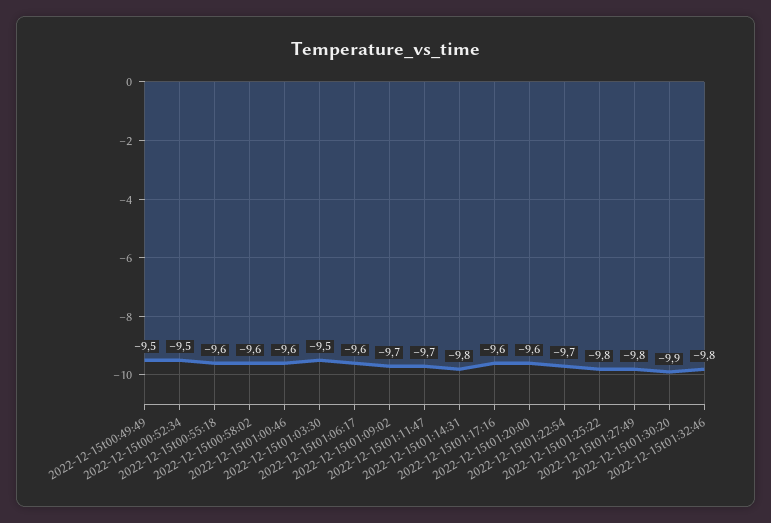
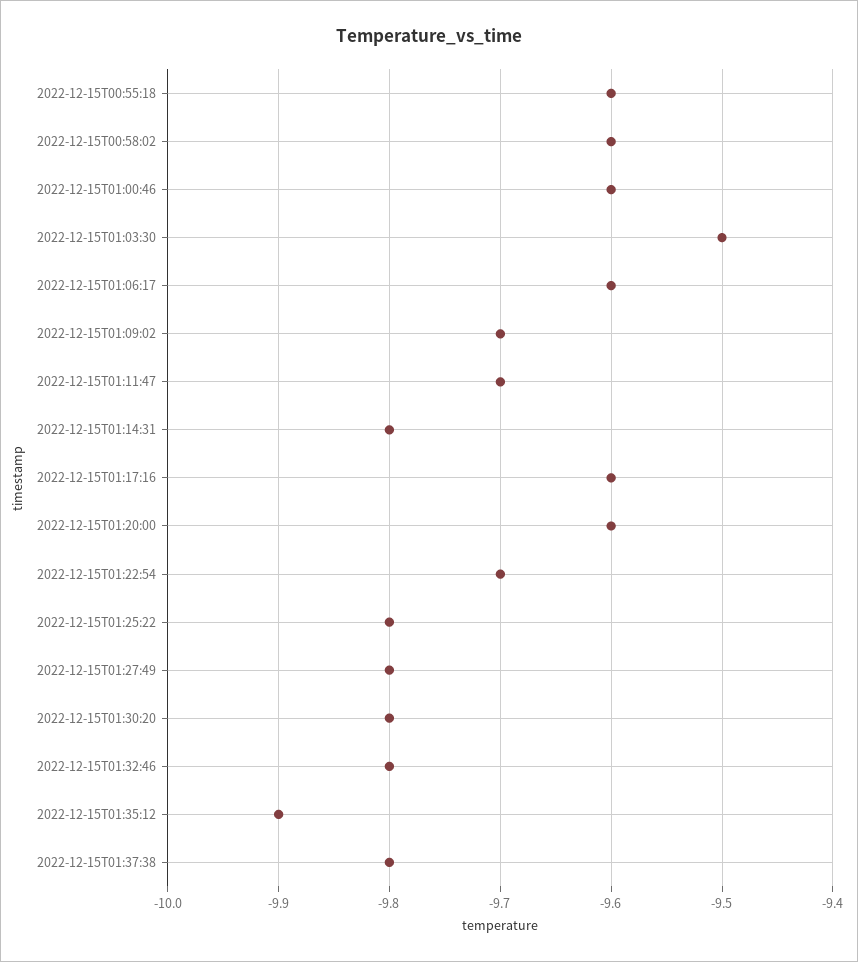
2022-12-15t00:49:49: -9.5 -> none
2022-12-15t00:52:34: -9.5 -> none
2022-12-15t01:30:20: -9.9 -> -9.8
2022-12-15T01:35:12: none -> -9.9
2022-12-15T01:37:38: none -> -9.8

